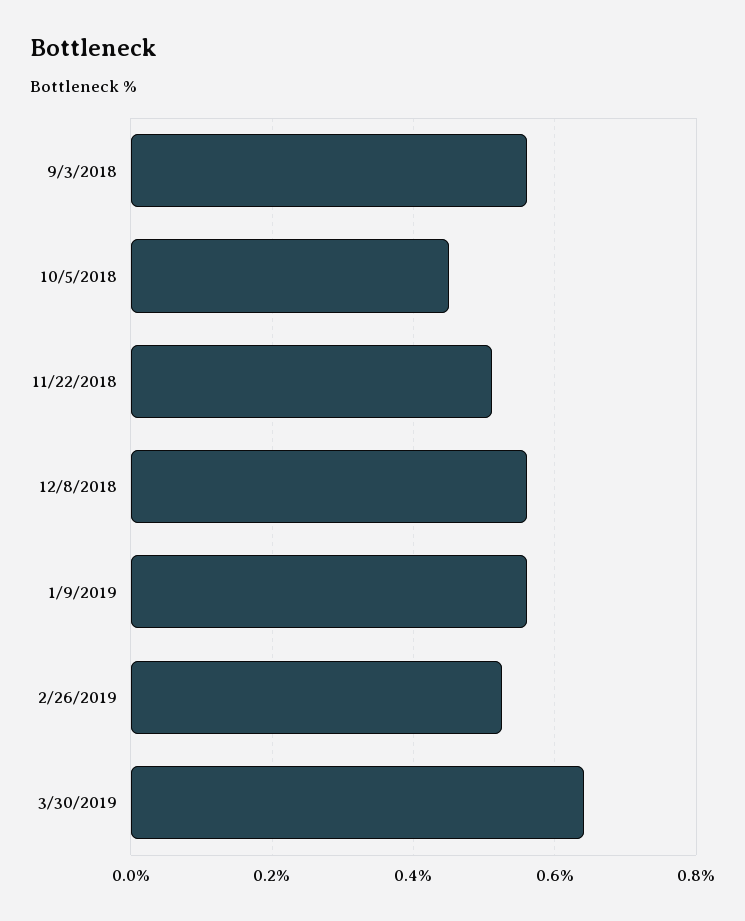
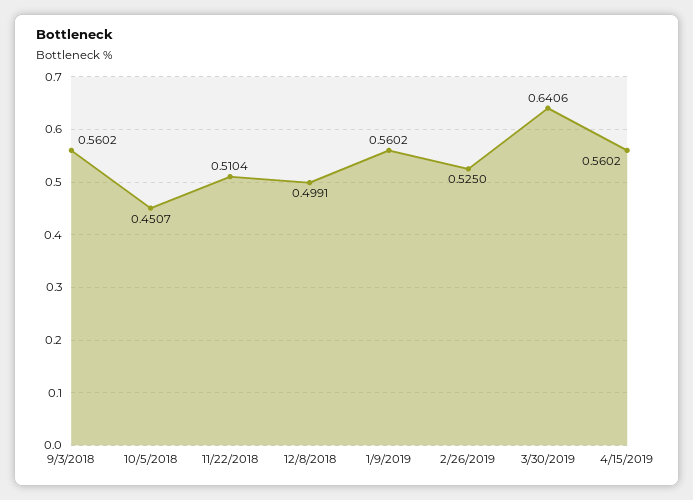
12/8/2018: 0.56 -> 0.4991
4/15/2019: none -> 0.5602

